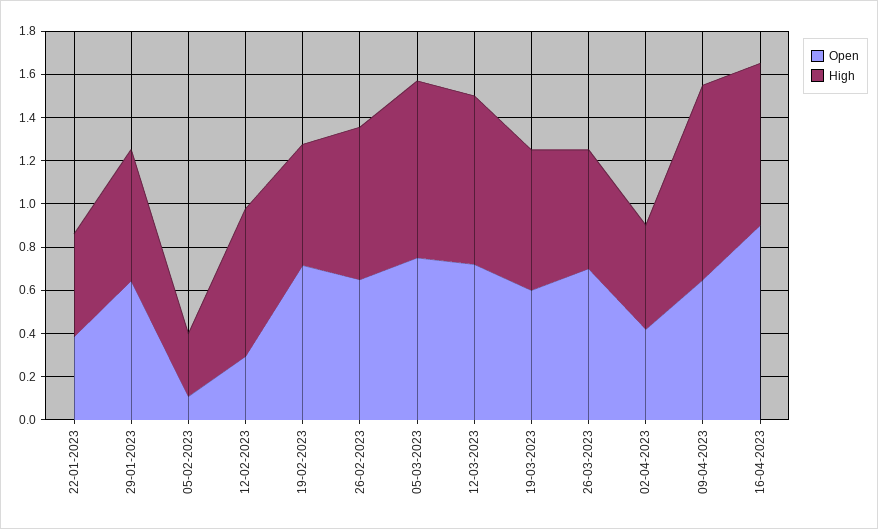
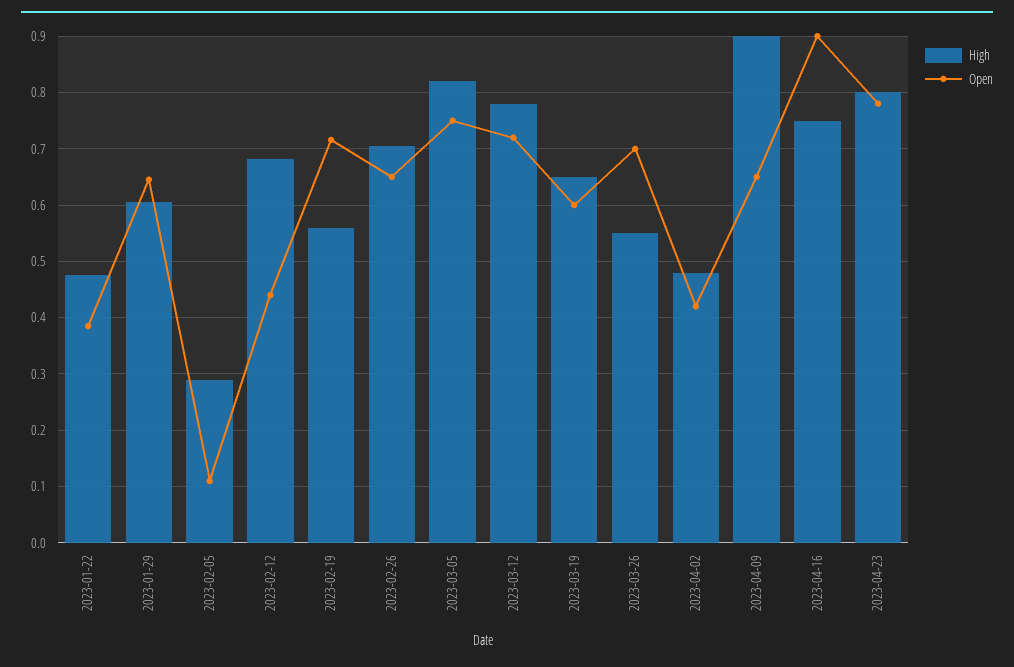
Open, 12-02-2023: 0.3 -> 0.44
High, 2023-04-23: none -> 0.8
Open, 2023-04-23: none -> 0.78

